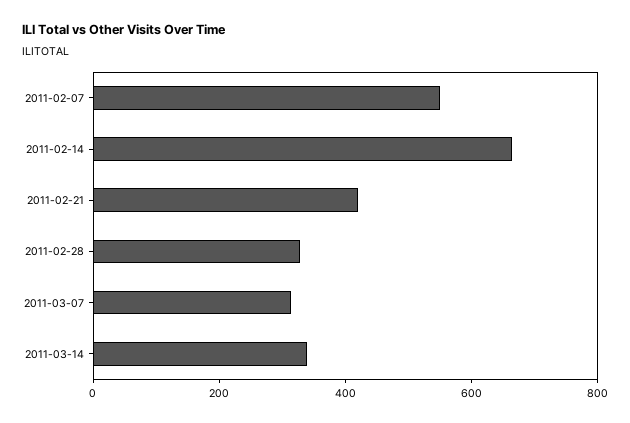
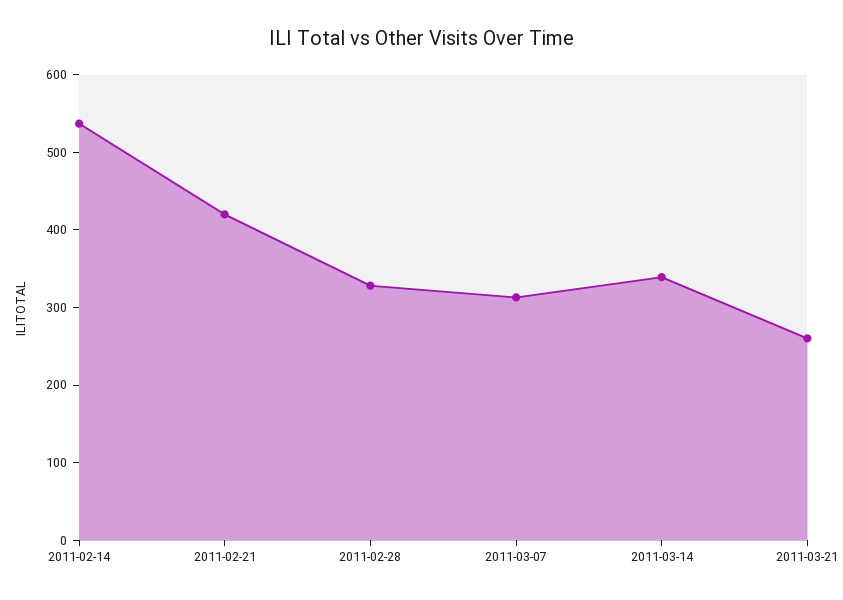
2011-02-07: 550 -> none
2011-02-14: 650 -> 540
2011-03-21: none -> 260

